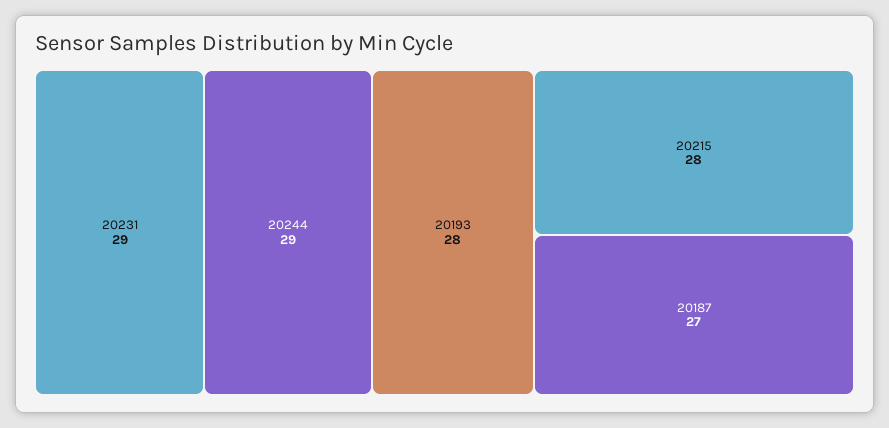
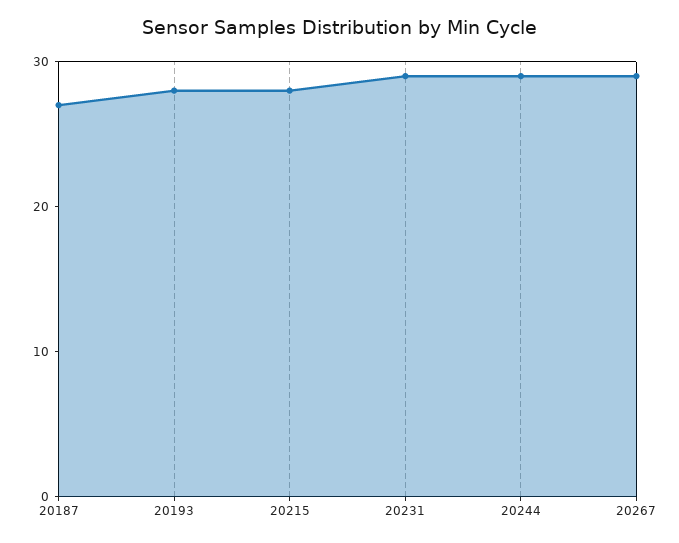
20267: none -> 29

